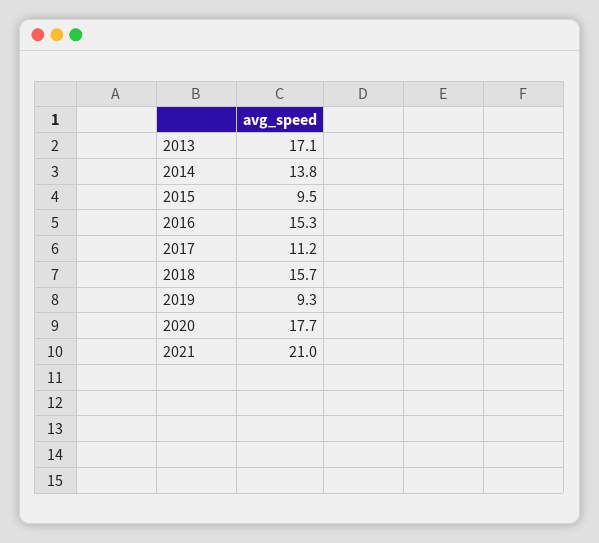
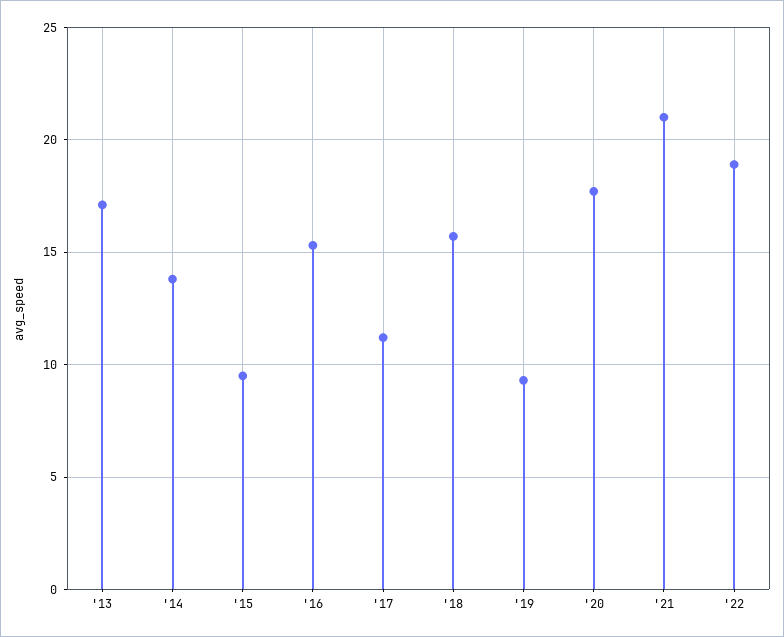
'22: none -> 19

